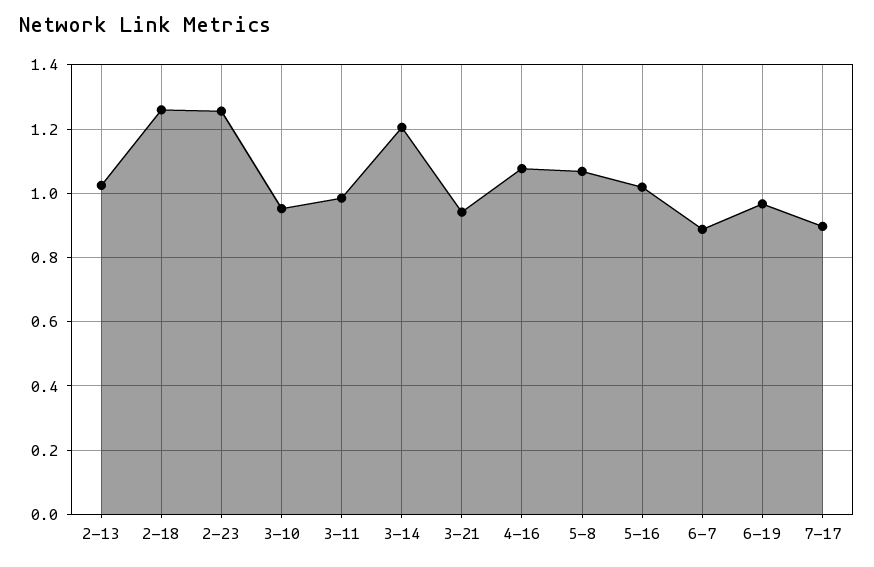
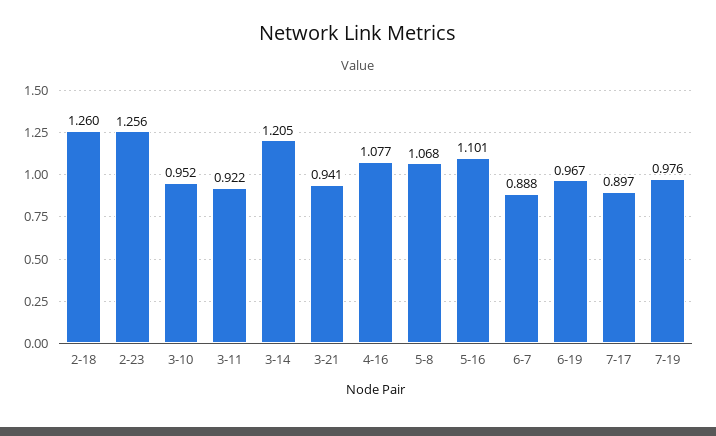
2-13: 1.02 -> none
3-11: 0.98 -> 0.922
5-16: 1.02 -> 1.101
7-19: none -> 0.976

